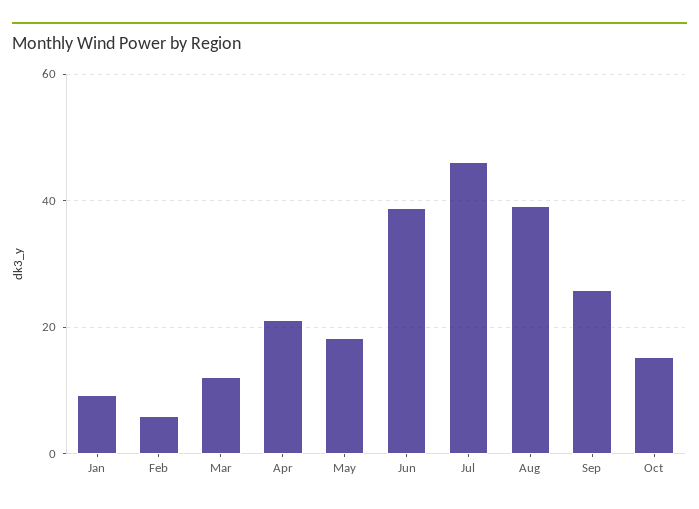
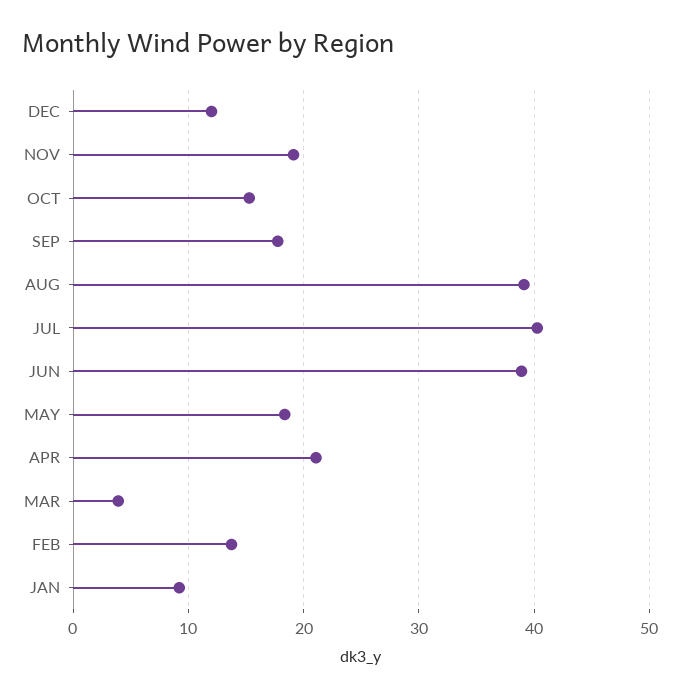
Feb: 6 -> 14
Mar: 12 -> 4
Jul: 46 -> 40
Sep: 26 -> 18
DEC: none -> 12
NOV: none -> 19

